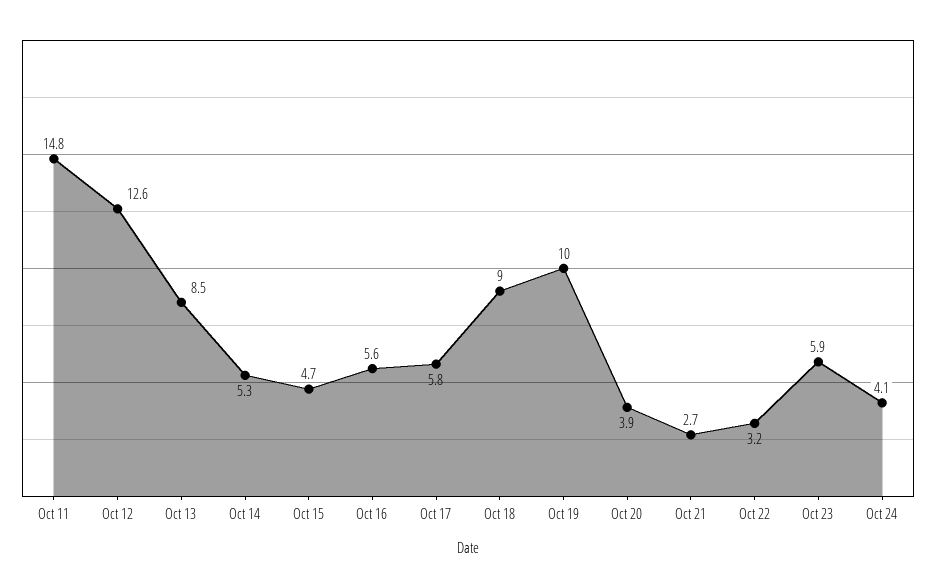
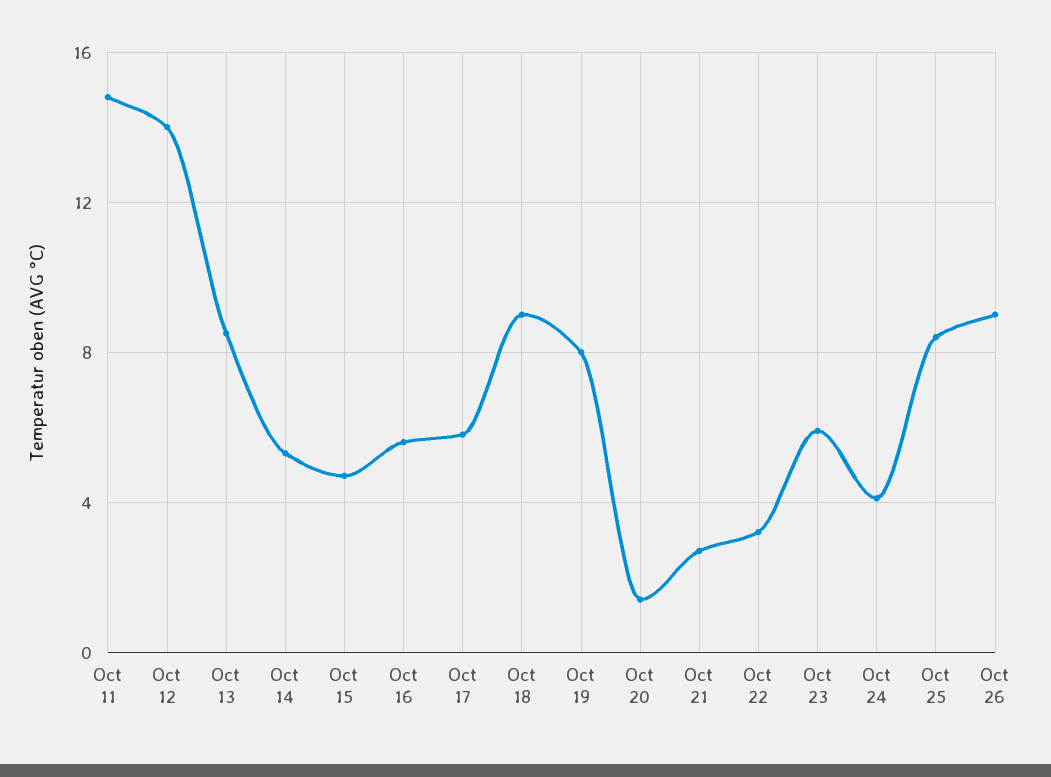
Oct 12: 12.6 -> 14
Oct 19: 10 -> 8
Oct 20: 3.9 -> 1.5
Oct 25: none -> 8.5
Oct 26: none -> 9

